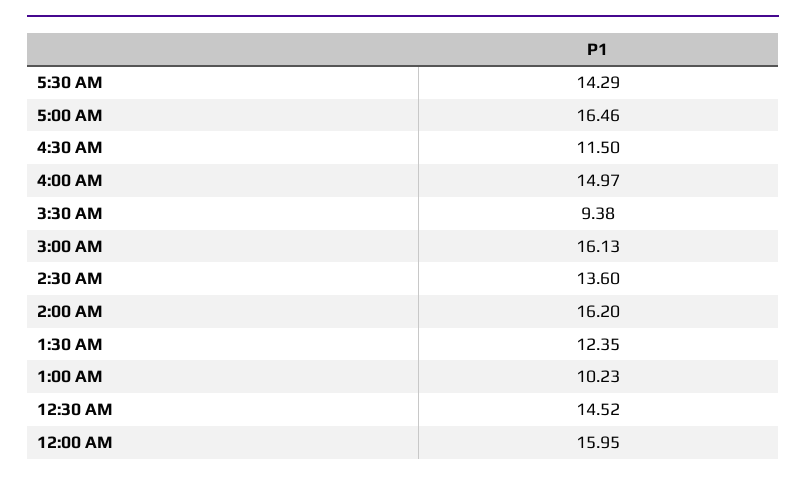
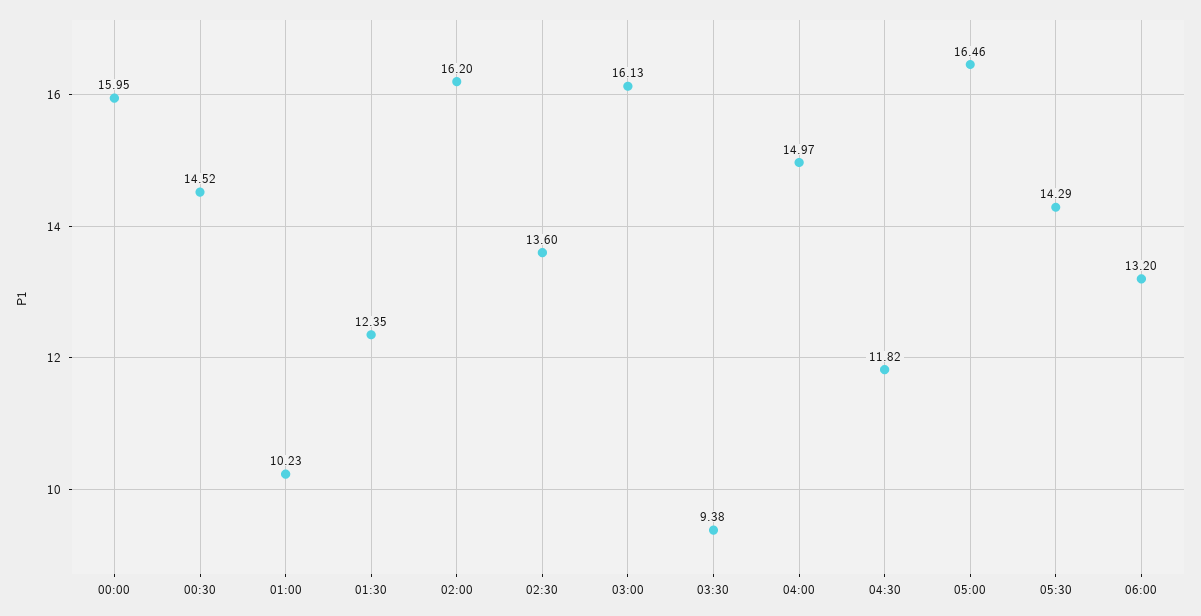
4:30 AM: 11.5 -> 11.82
06:00: none -> 13.2

